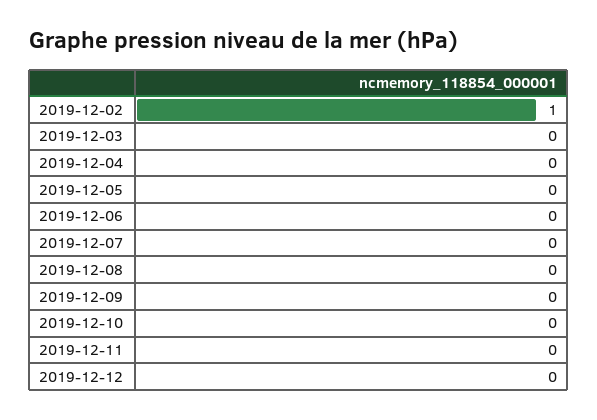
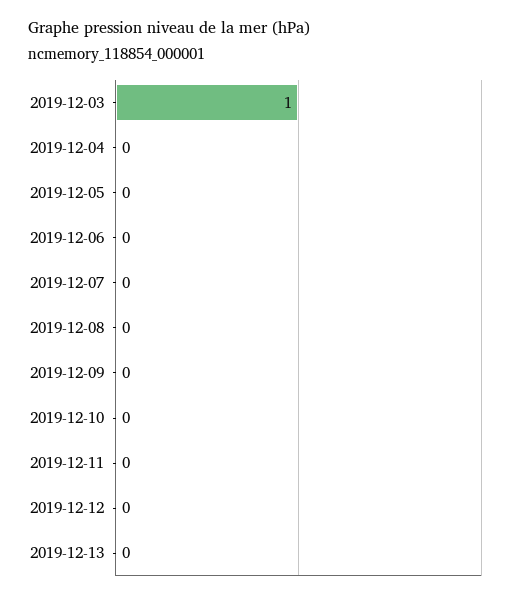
2019-12-02: 1 -> none
2019-12-03: 0 -> 1
2019-12-13: none -> 0

